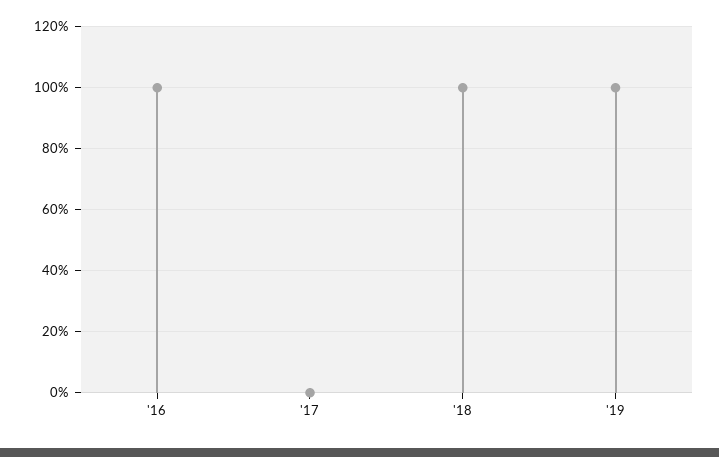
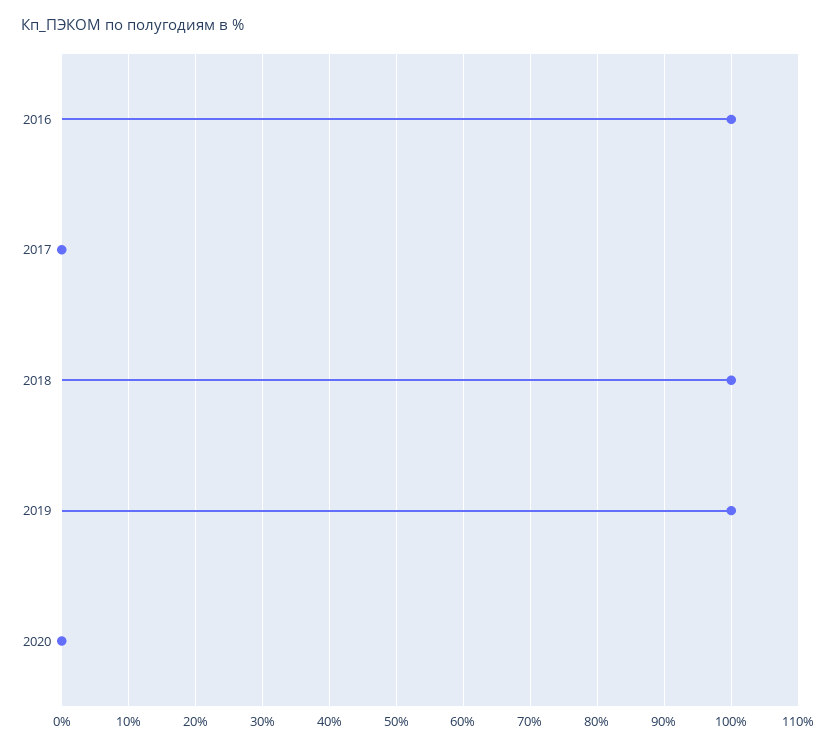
2020: none -> 0

